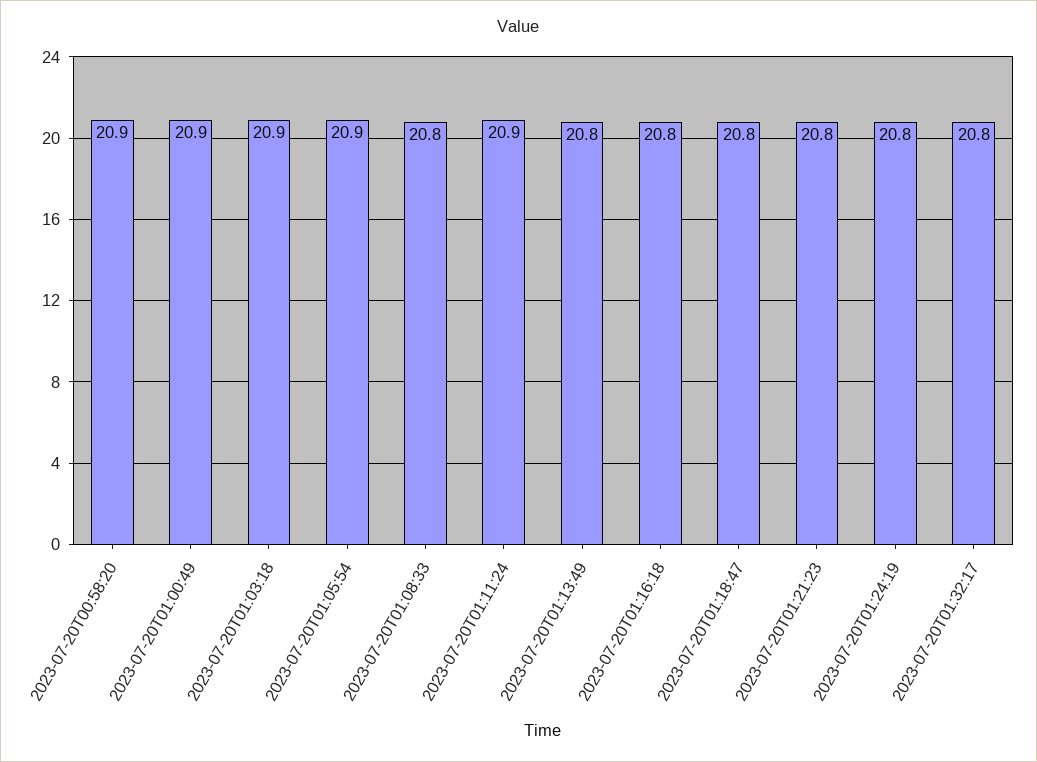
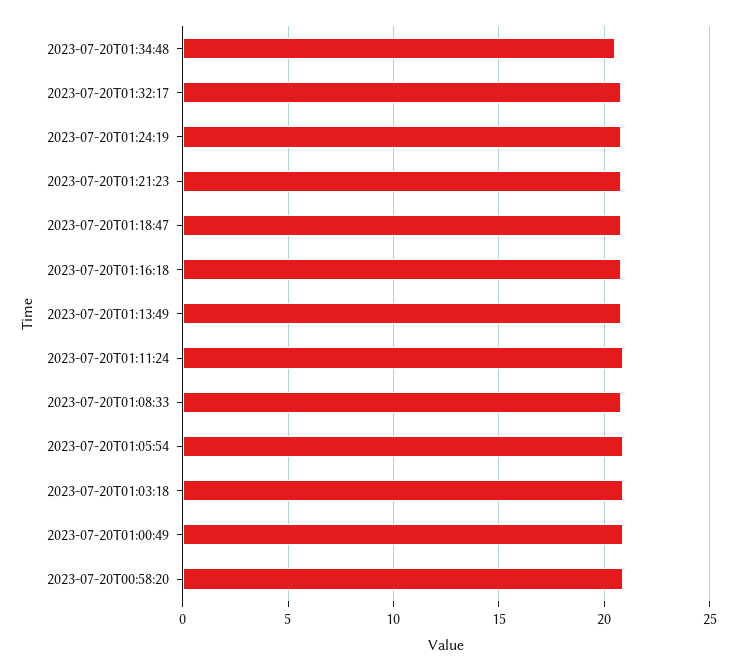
2023-07-20T01:34:48: none -> 20.5

